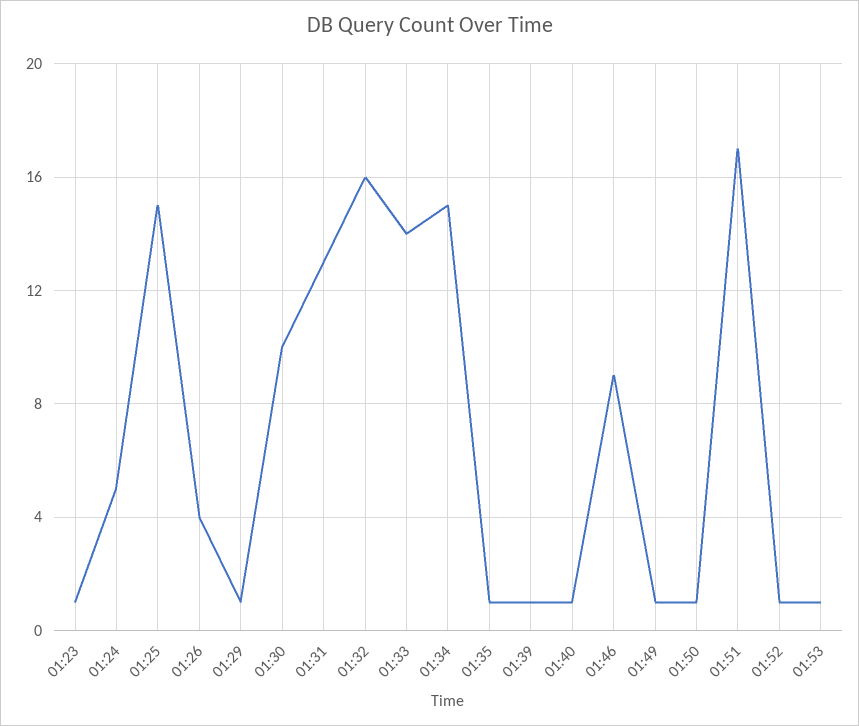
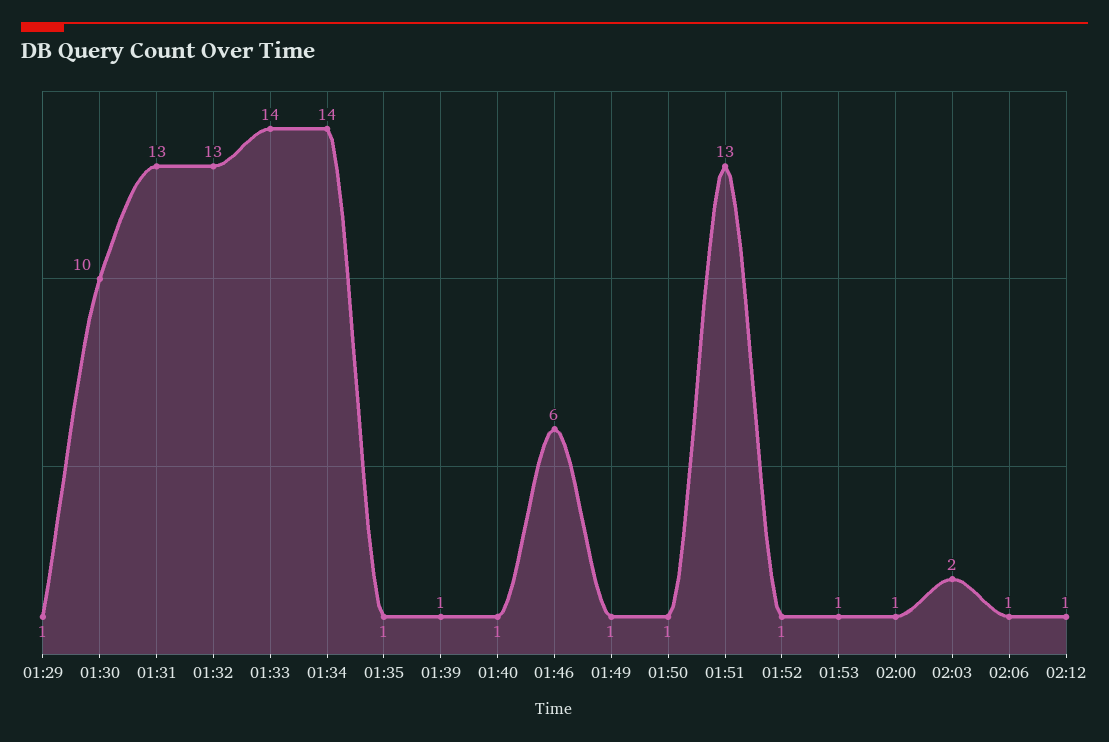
01:23: 1 -> none
01:24: 5 -> none
01:25: 15 -> none
01:26: 4 -> none
01:32: 16 -> 13
01:34: 15 -> 14
01:46: 9 -> 6
01:51: 17 -> 13
02:00: none -> 1
02:03: none -> 2
02:06: none -> 1
02:12: none -> 1

